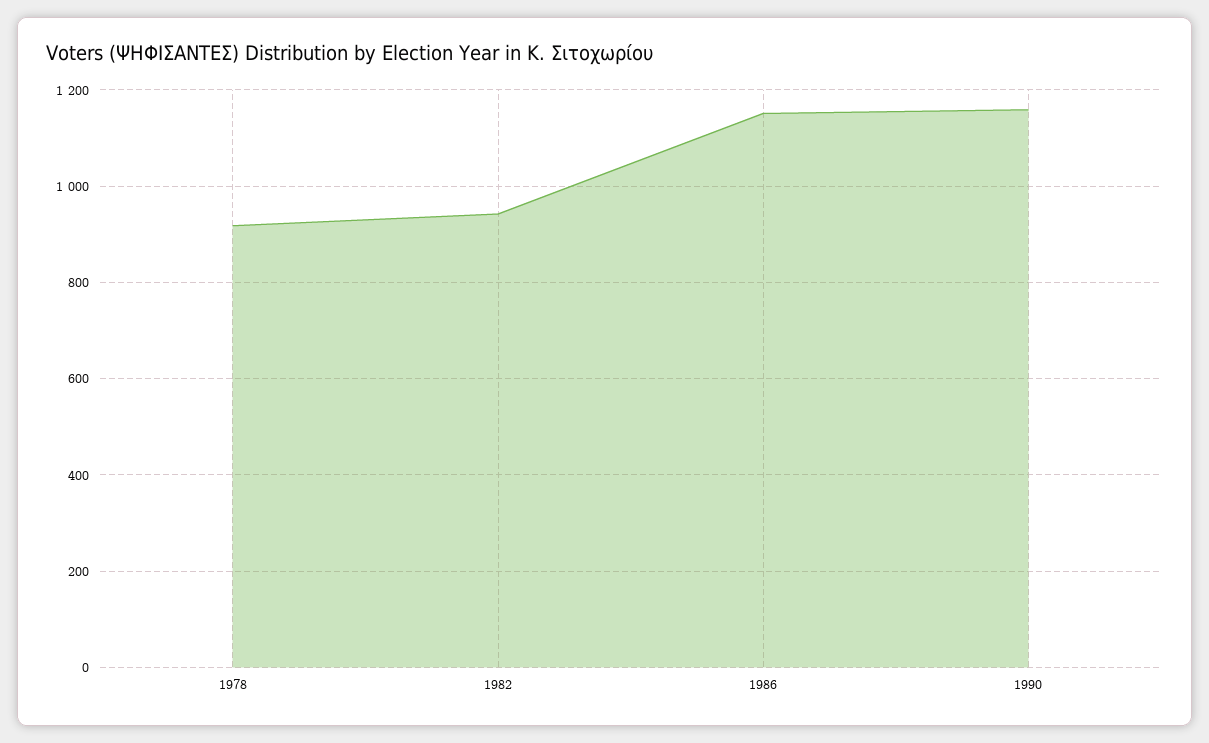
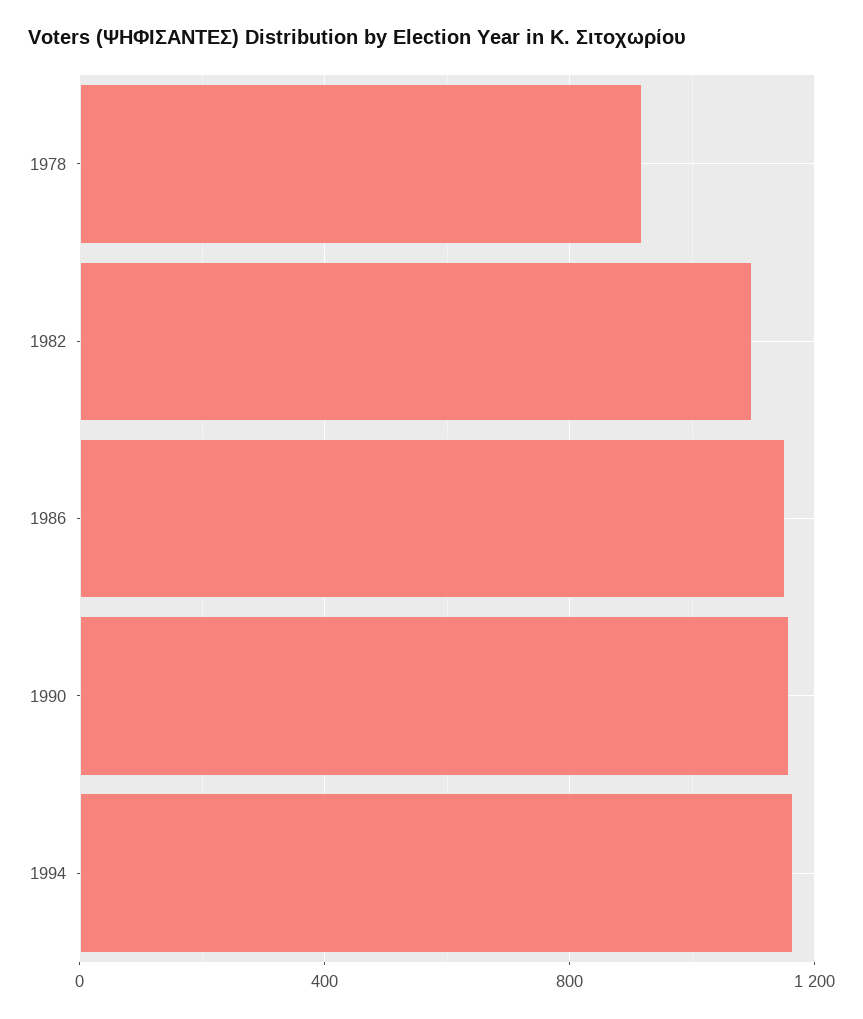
1982: 940 -> 1100
1994: none -> 1150

